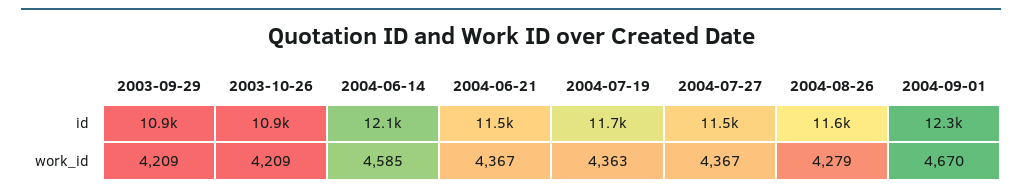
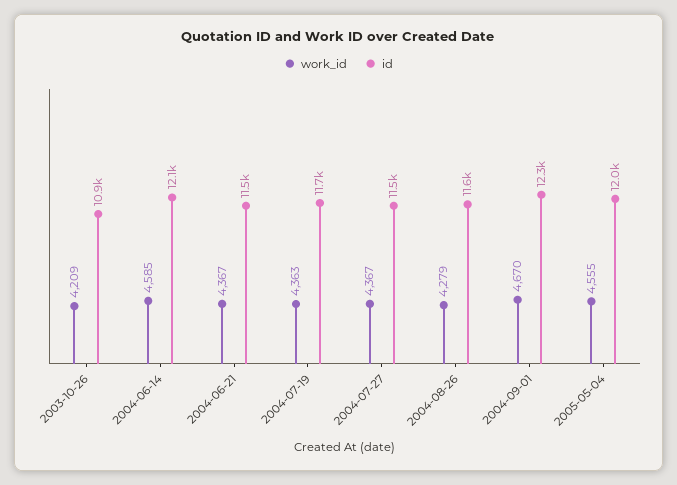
id, 2003-09-29: 10900 -> none
work_id, 2003-09-29: 4209 -> none
work_id, 2005-05-04: none -> 4555
id, 2005-05-04: none -> 12000

